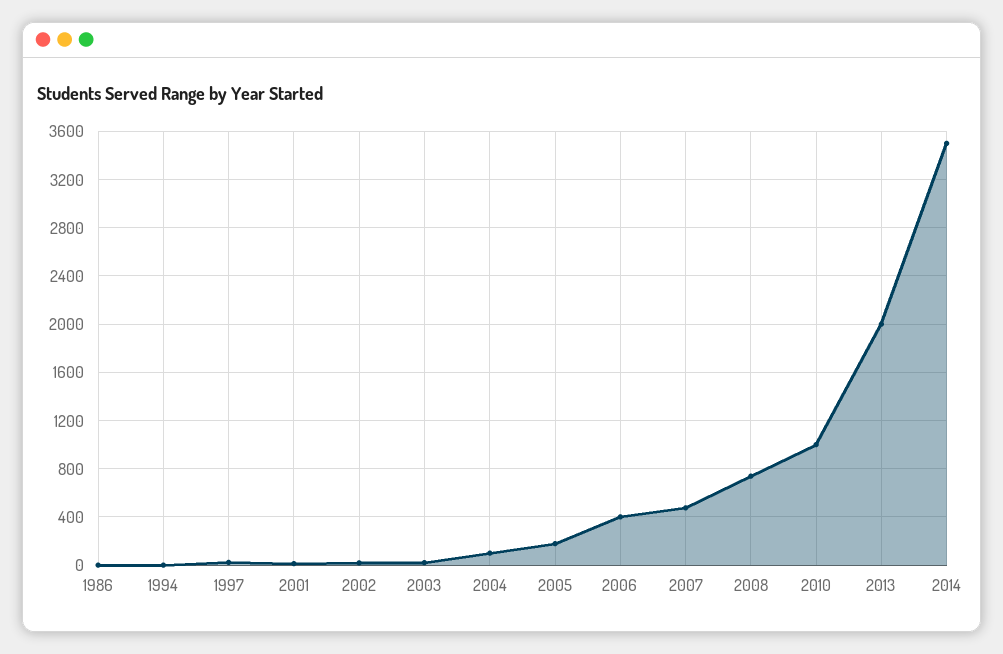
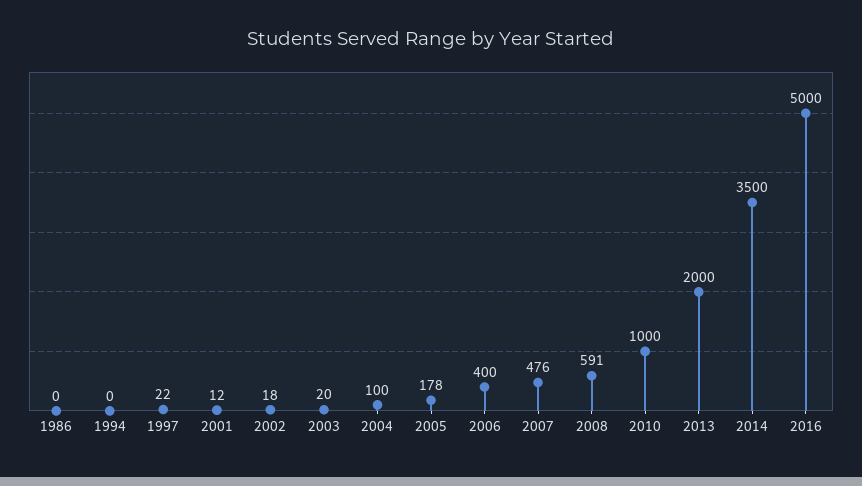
2008: 750 -> 591
2016: none -> 5000

